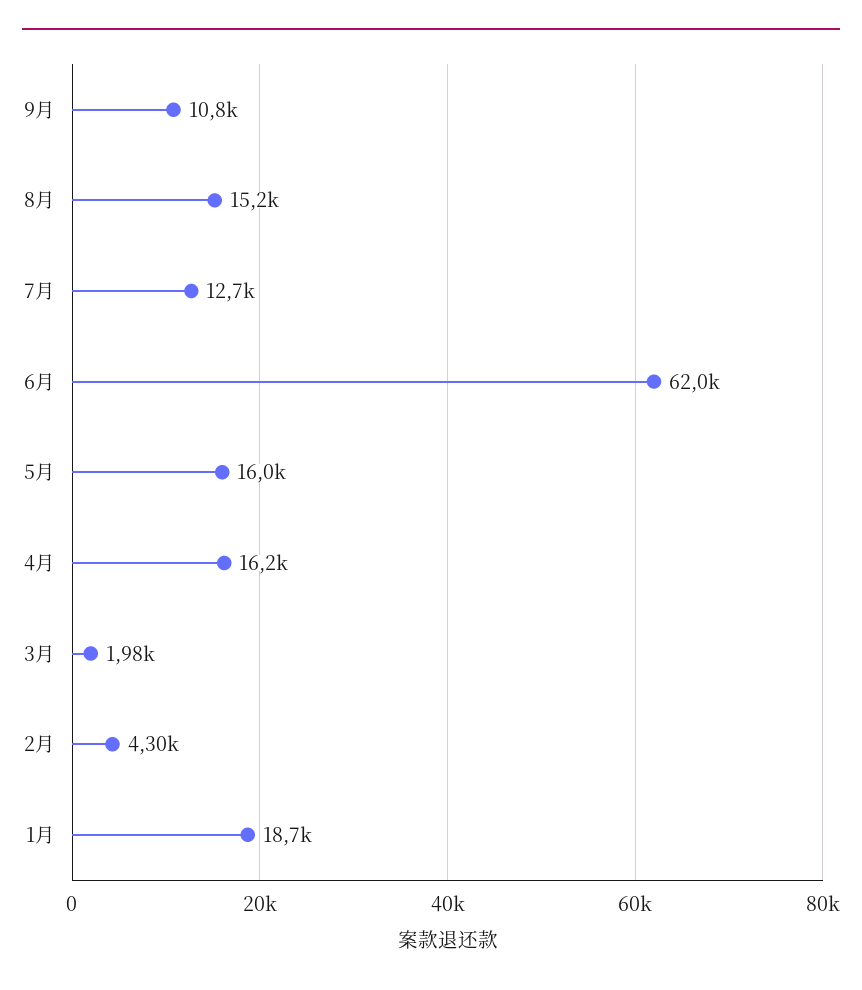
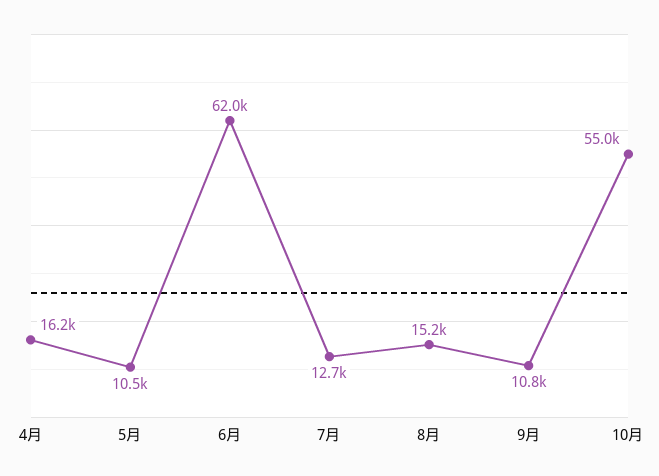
5月: 16000 -> 10500
3月: 1980 -> none
2月: 4300 -> none
1月: 18700 -> none
10月: none -> 55000

